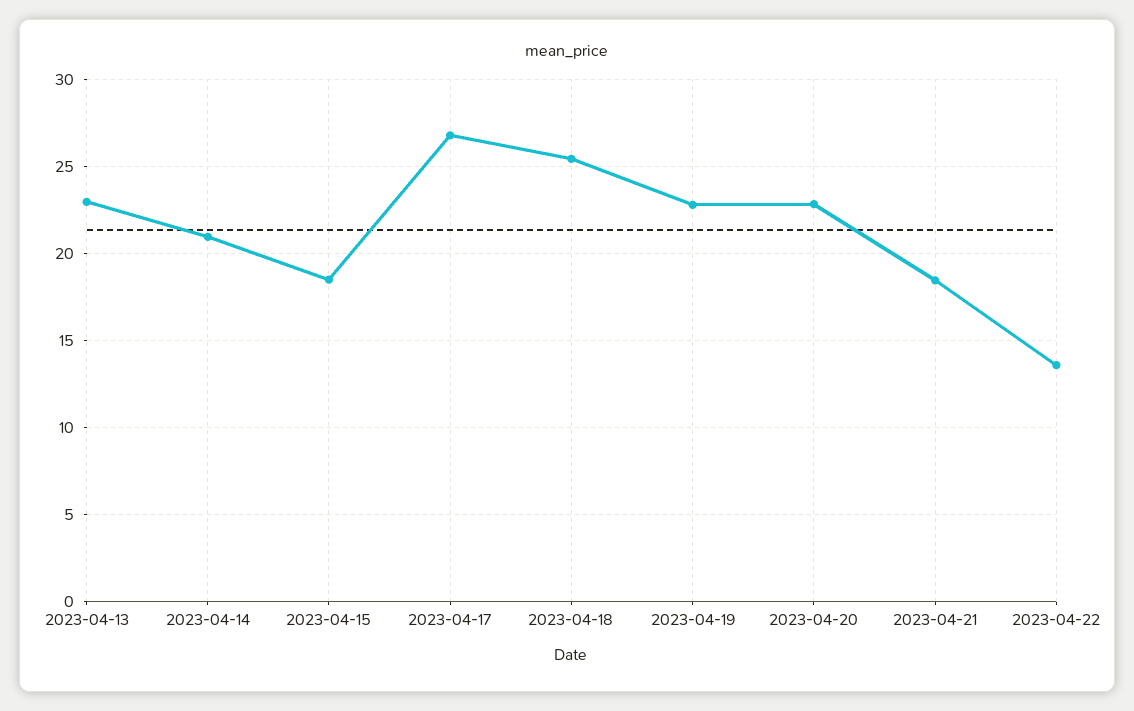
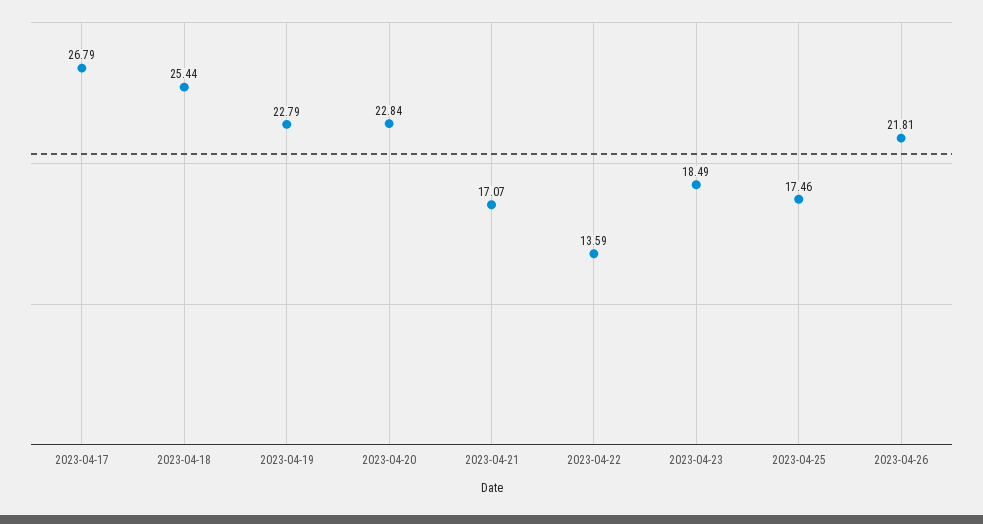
2023-04-13: 23 -> none
2023-04-14: 21 -> none
2023-04-15: 18.5 -> none
2023-04-21: 18.5 -> 17.07
2023-04-23: none -> 18.49
2023-04-25: none -> 17.46
2023-04-26: none -> 21.81

